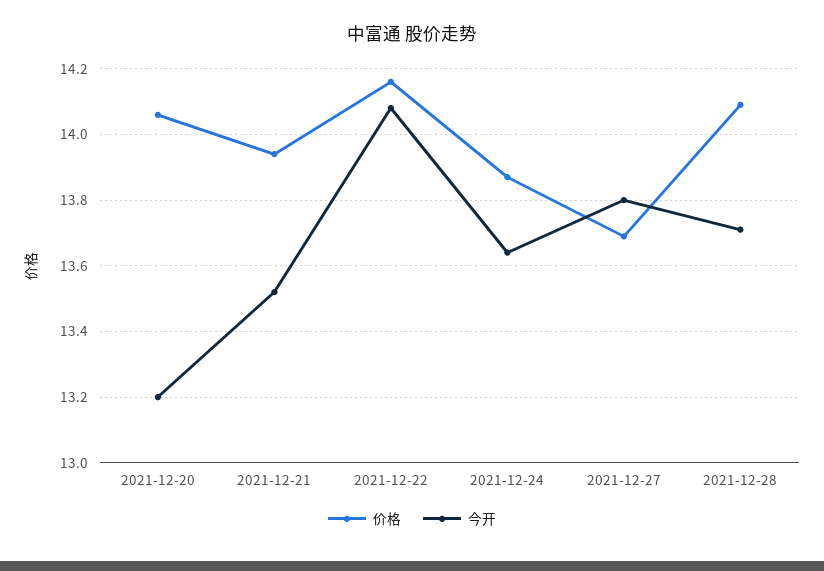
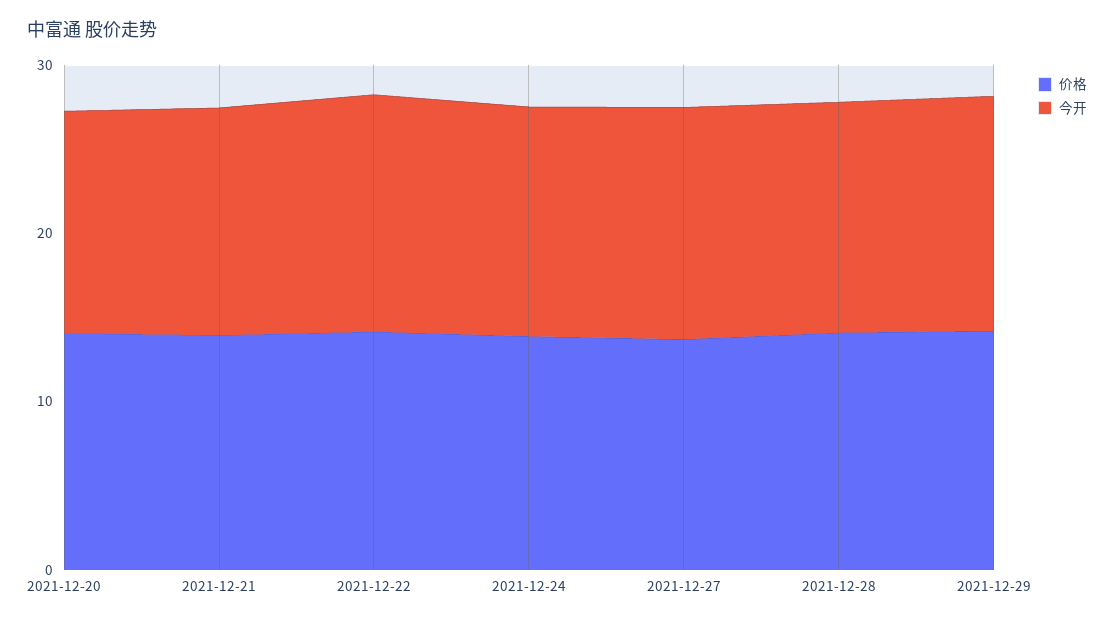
价格, 2021-12-29: none -> 14
今开, 2021-12-29: none -> 14

